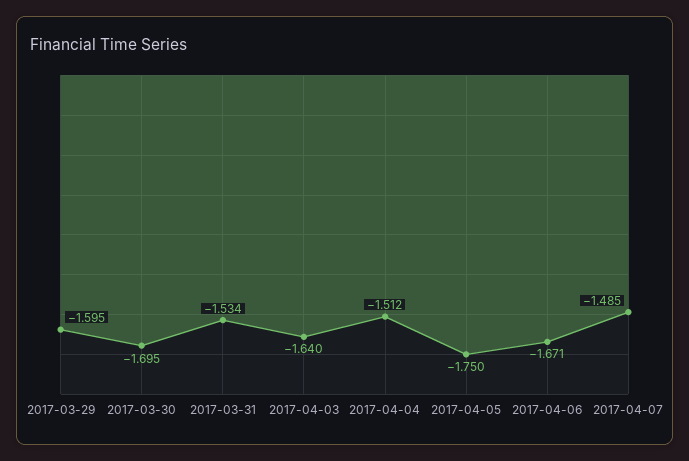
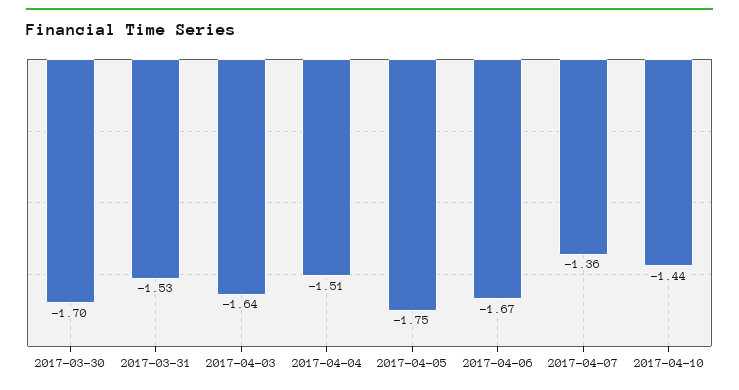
2017-03-29: -1.595 -> none
2017-04-07: -1.485 -> -1.36
2017-04-10: none -> -1.44

